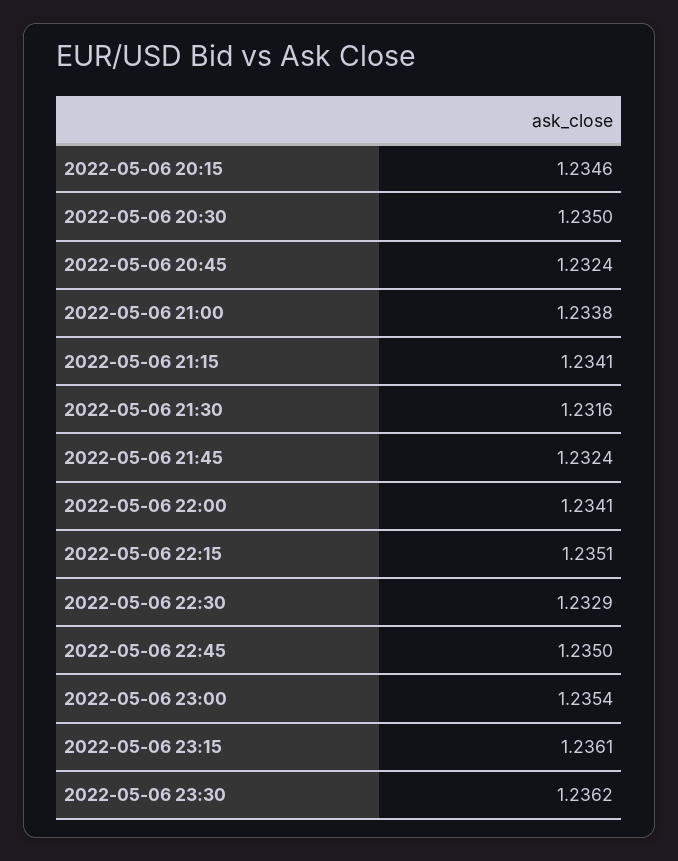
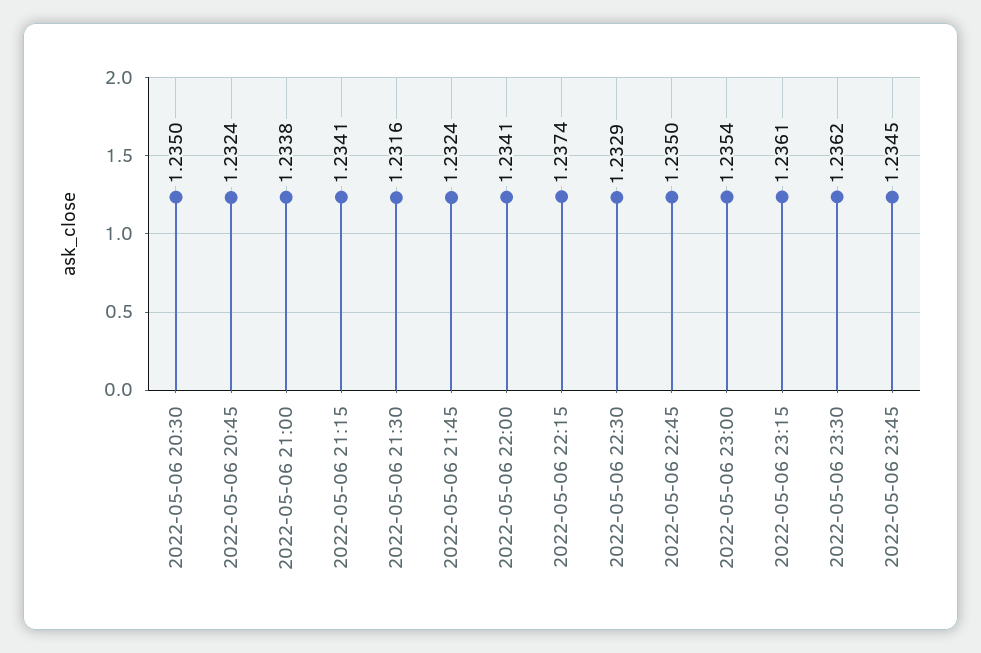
2022-05-06 20:15: 1.2346 -> none
2022-05-06 22:15: 1.2351 -> 1.2374
2022-05-06 23:45: none -> 1.2345

